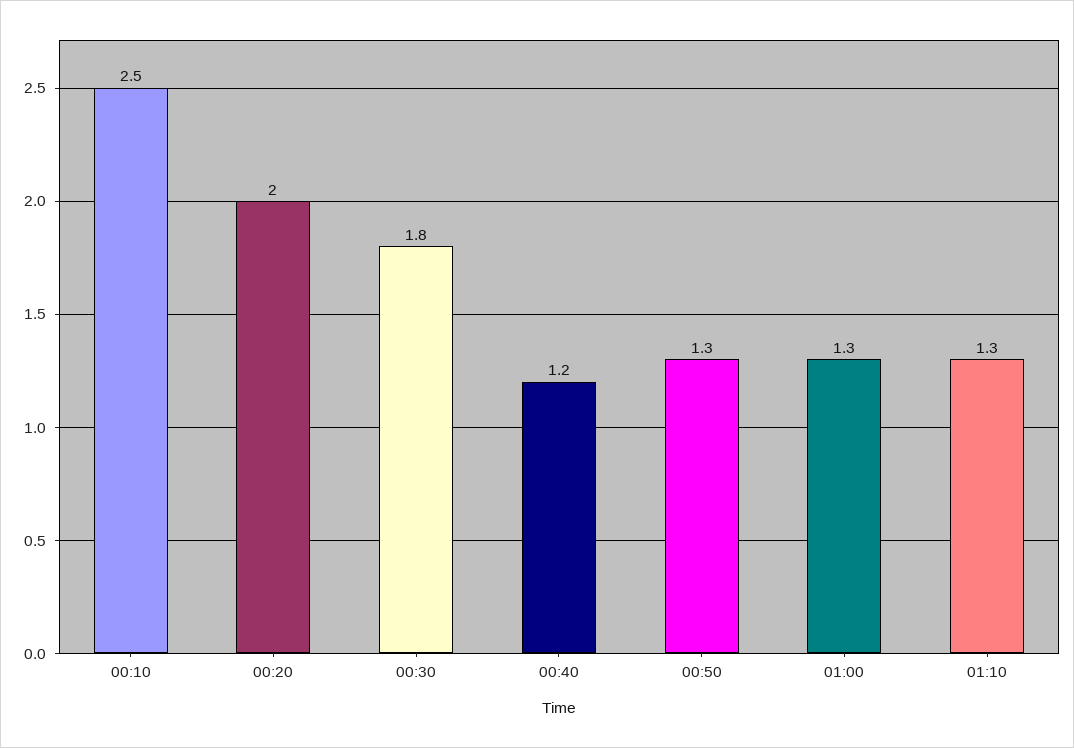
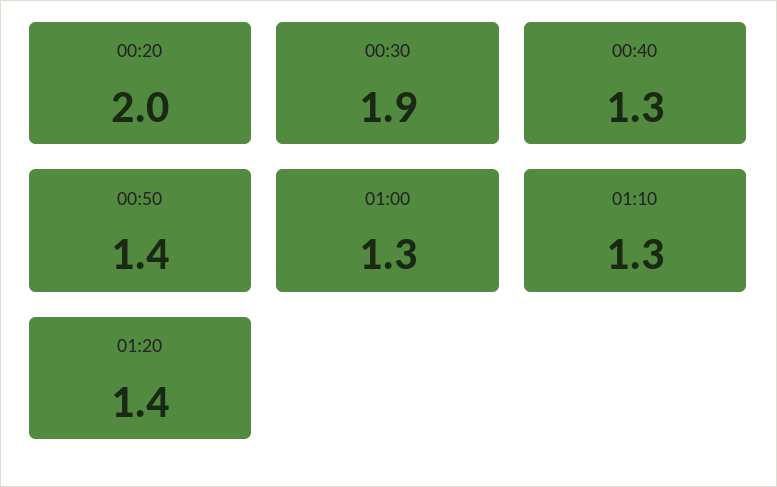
00:10: 2.5 -> none
00:30: 1.8 -> 1.9
00:40: 1.2 -> 1.3
00:50: 1.3 -> 1.4
01:20: none -> 1.4

